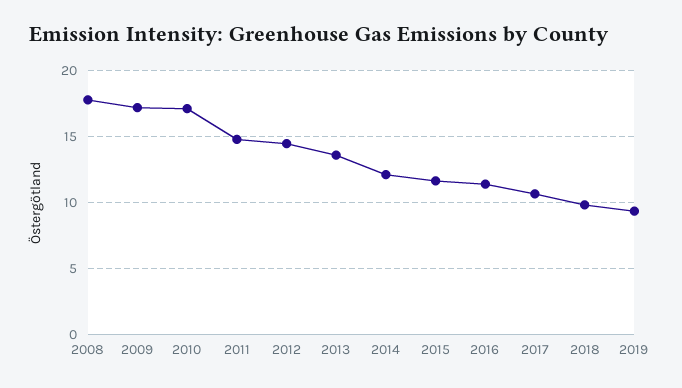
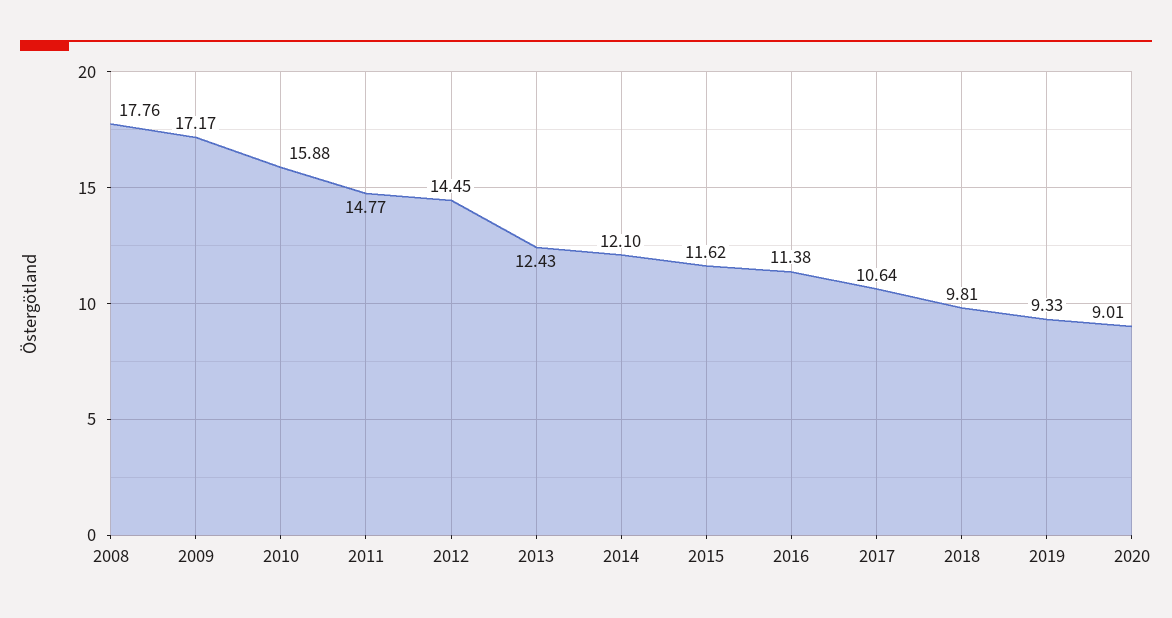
2010: 17 -> 15.88
2013: 13.5 -> 12.43
2020: none -> 9.01

